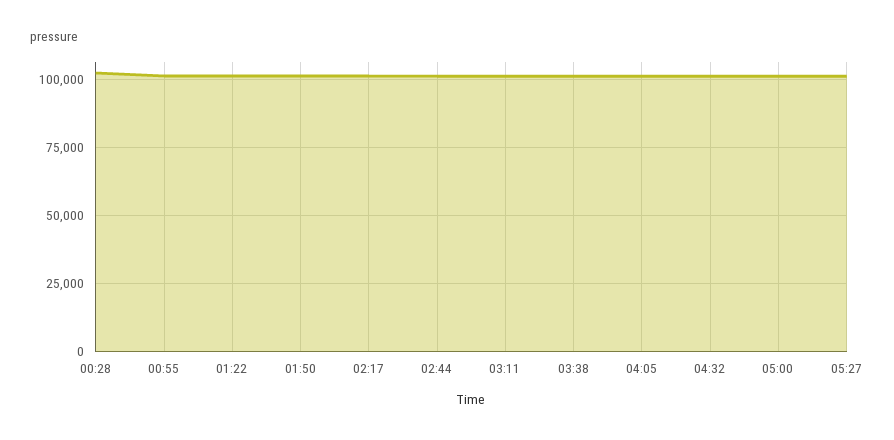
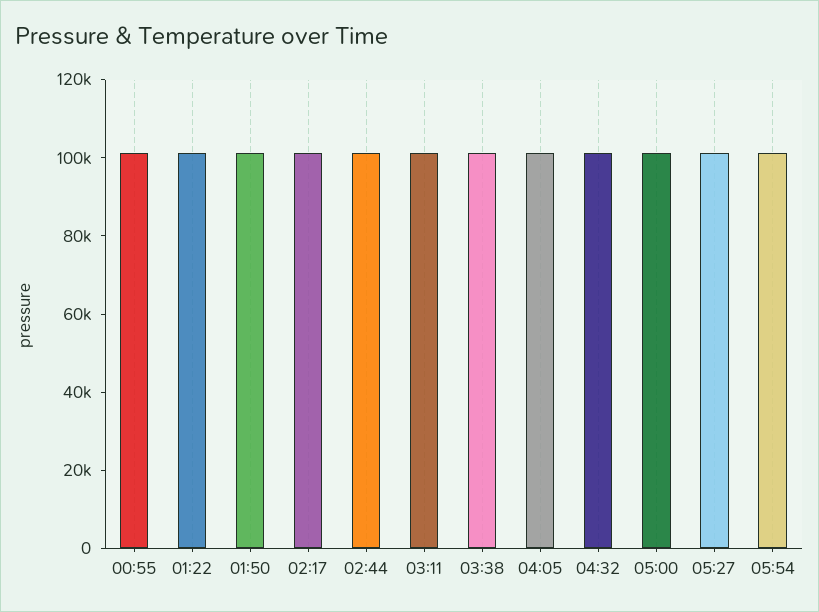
00:28: 102500 -> none
05:54: none -> 100000

